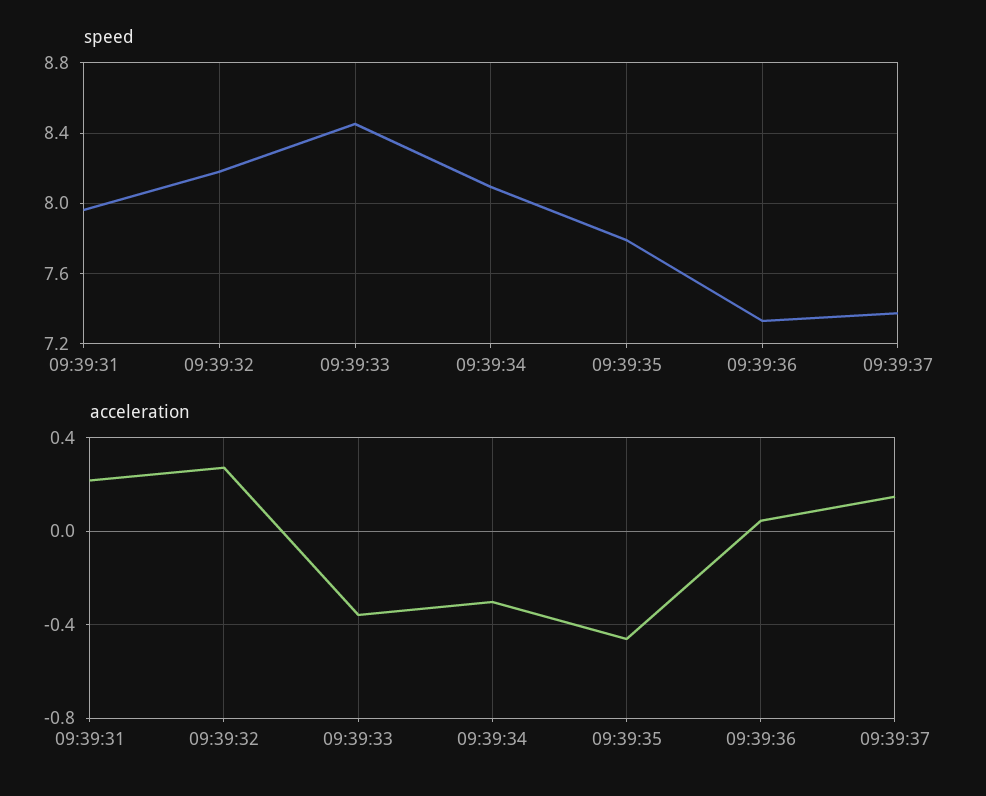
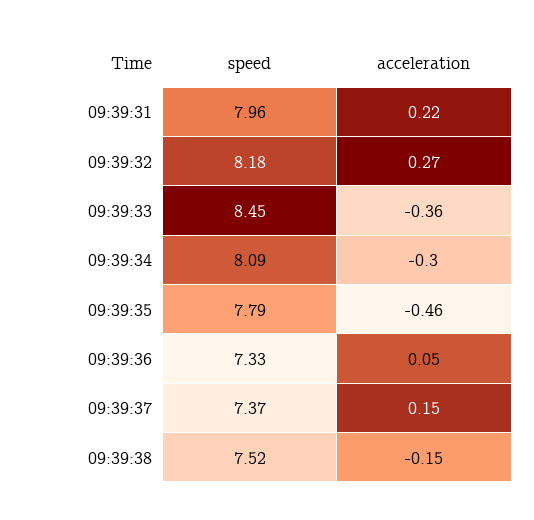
speed, 09:39:38: none -> 7.52
acceleration, 09:39:38: none -> -0.15

